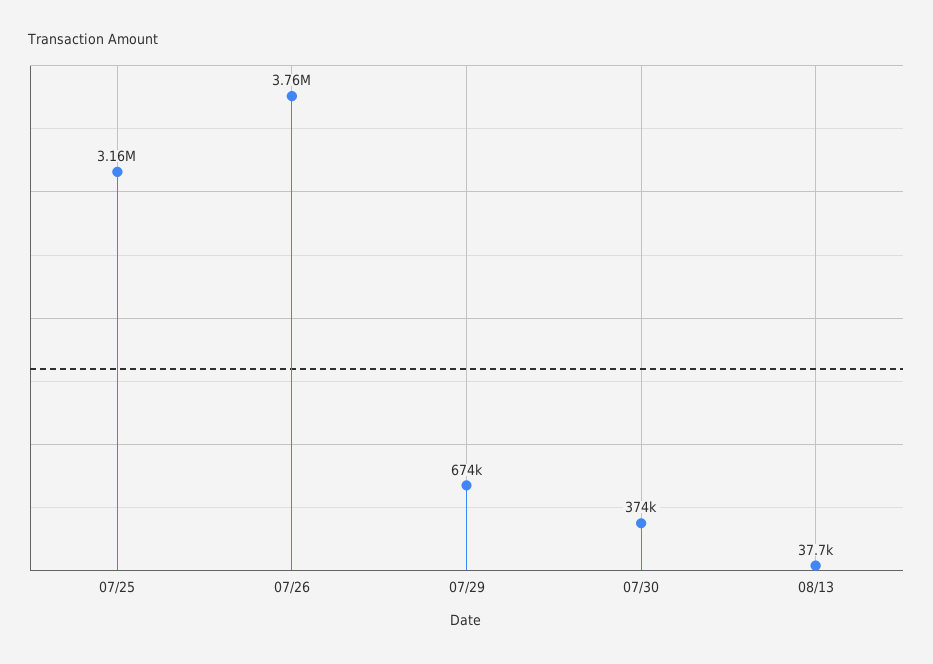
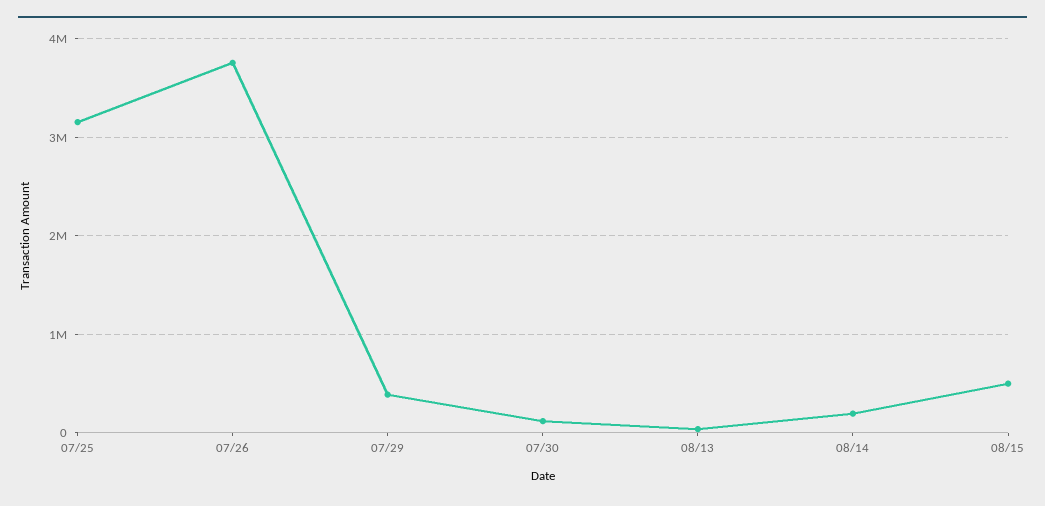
07/29: 674000 -> 400000
07/30: 374000 -> 100000
08/14: none -> 200000
08/15: none -> 500000

